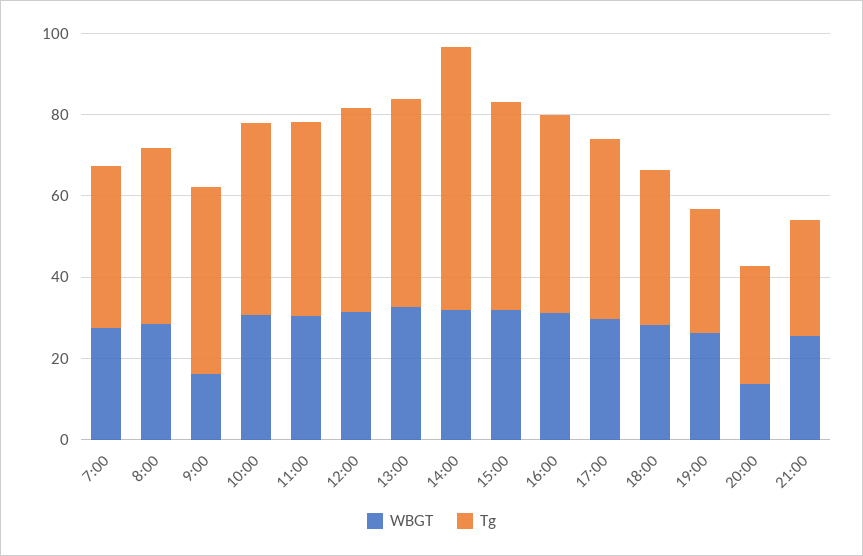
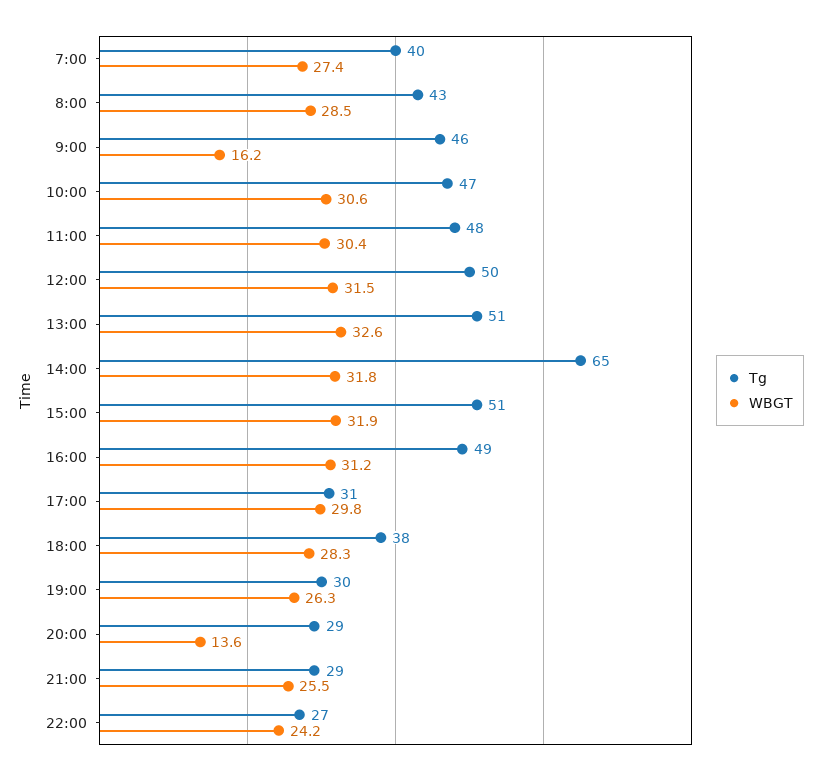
Tg, 17:00: 45 -> 31
Tg, 22:00: none -> 27
WBGT, 22:00: none -> 24.2

